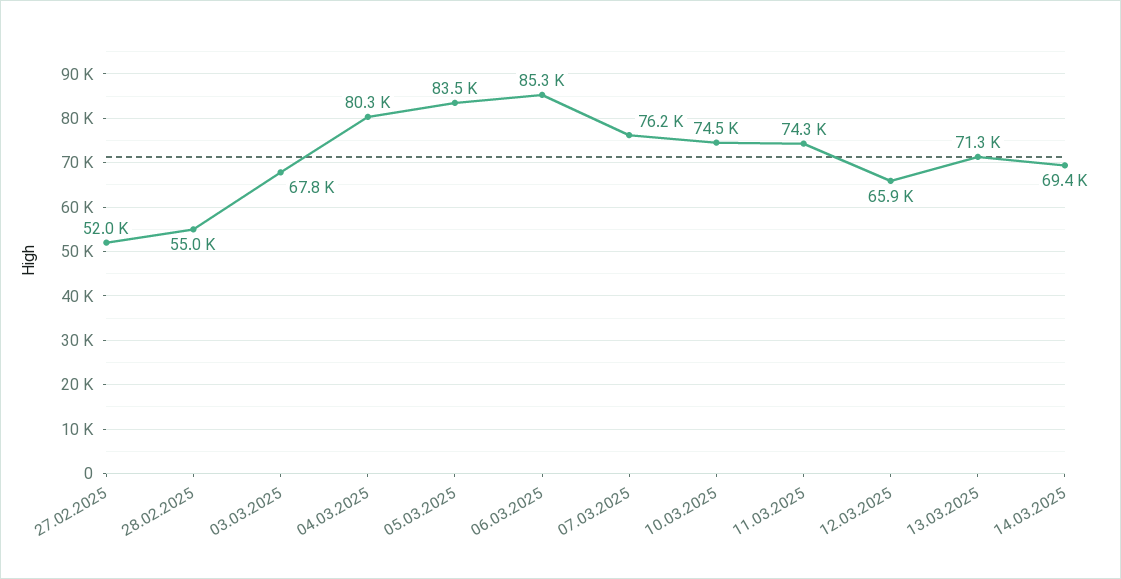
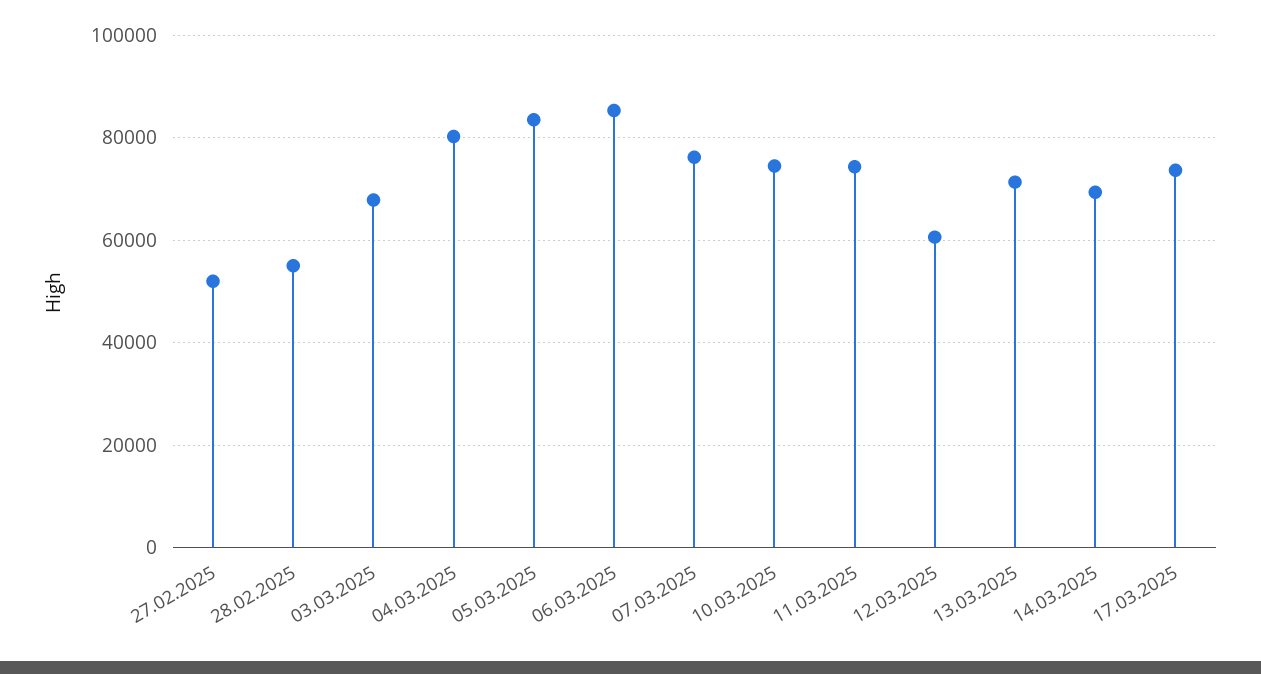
12.03.2025: 65900 -> 60000
17.03.2025: none -> 74000

